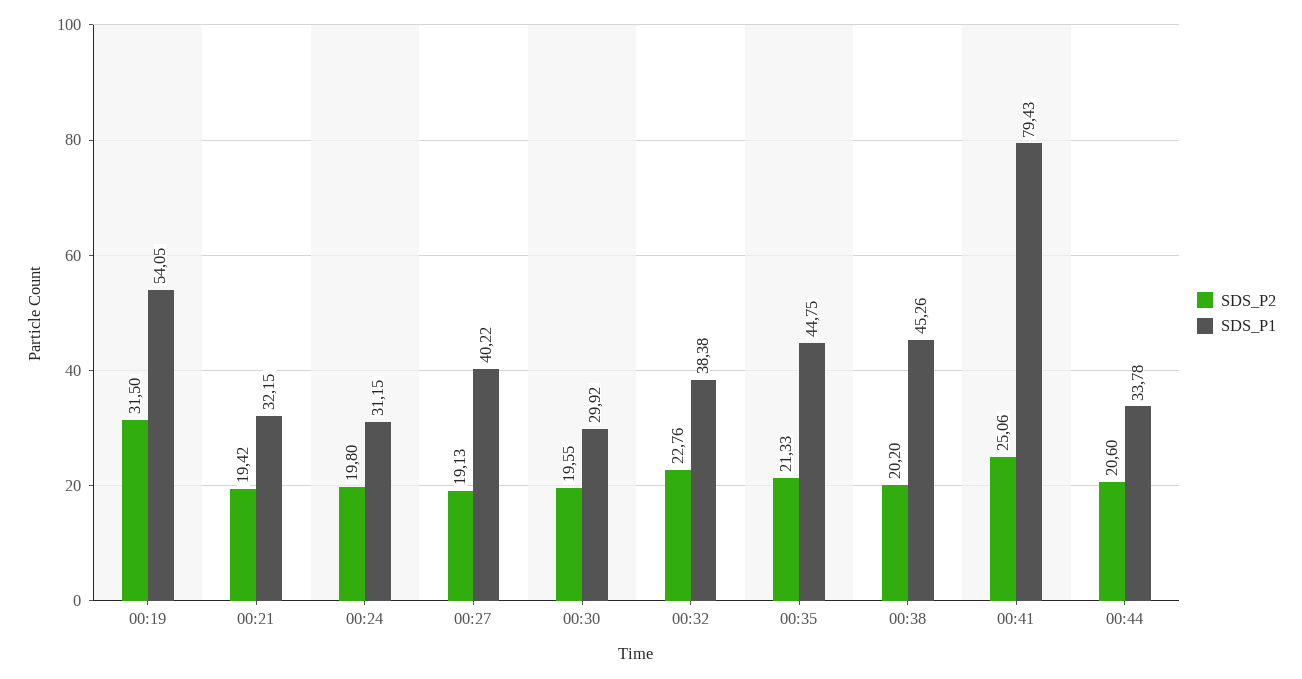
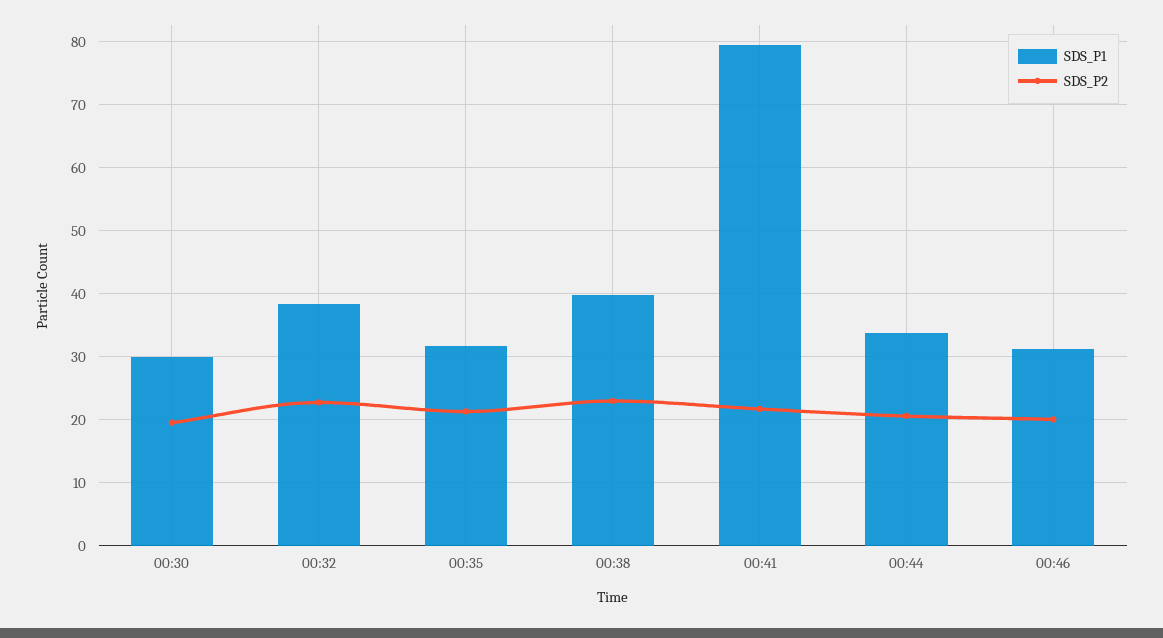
SDS_P2, 00:19: 31.5 -> none
SDS_P1, 00:19: 54.05 -> none
SDS_P2, 00:21: 19.42 -> none
SDS_P1, 00:21: 32.15 -> none
SDS_P2, 00:24: 19.8 -> none
SDS_P1, 00:24: 31.15 -> none
SDS_P2, 00:27: 19.13 -> none
SDS_P1, 00:27: 40.22 -> none
SDS_P1, 00:35: 44.75 -> 32
SDS_P2, 00:38: 20.2 -> 23
SDS_P1, 00:38: 45.26 -> 40
SDS_P2, 00:41: 25.06 -> 22
SDS_P1, 00:46: none -> 31
SDS_P2, 00:46: none -> 20

